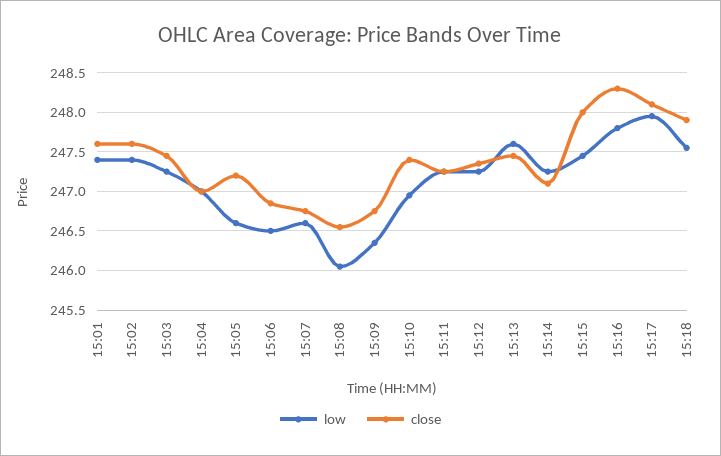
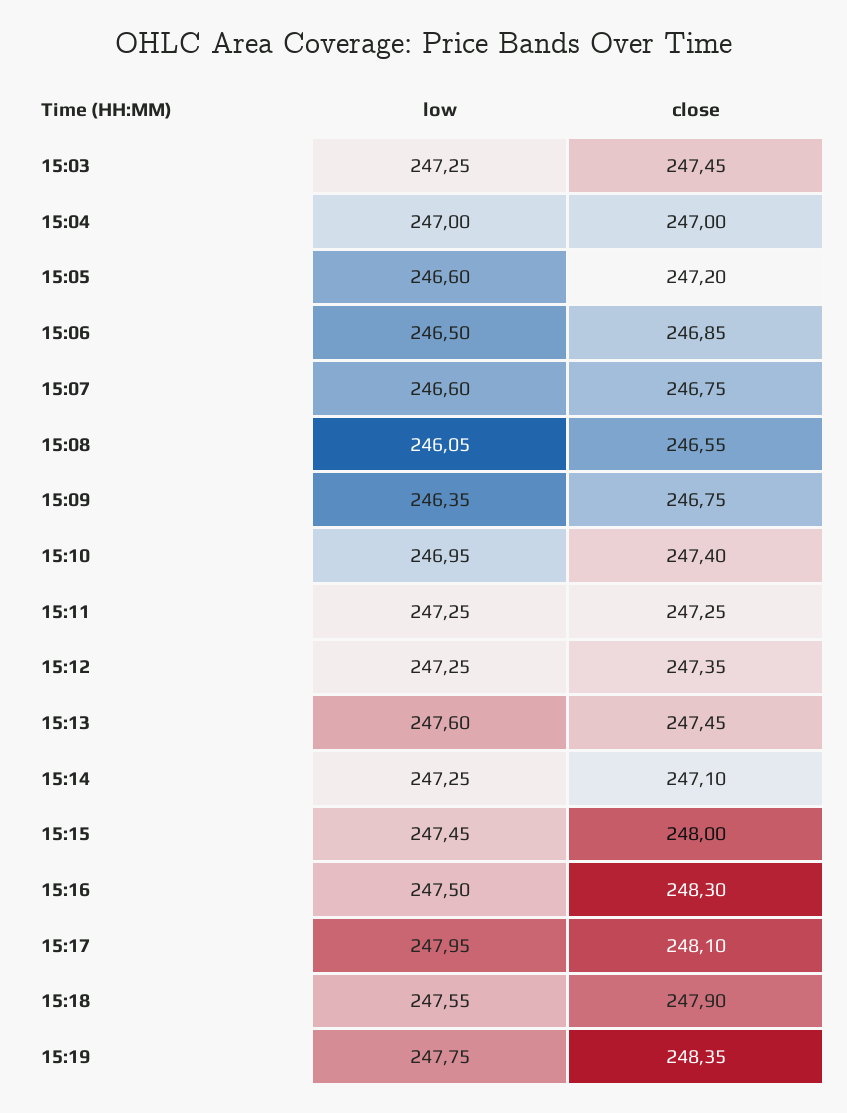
low, 15:01: 247.4 -> none
close, 15:01: 247.6 -> none
low, 15:02: 247.4 -> none
close, 15:02: 247.6 -> none
low, 15:16: 247.8 -> 247.5
low, 15:19: none -> 247.75
close, 15:19: none -> 248.35

